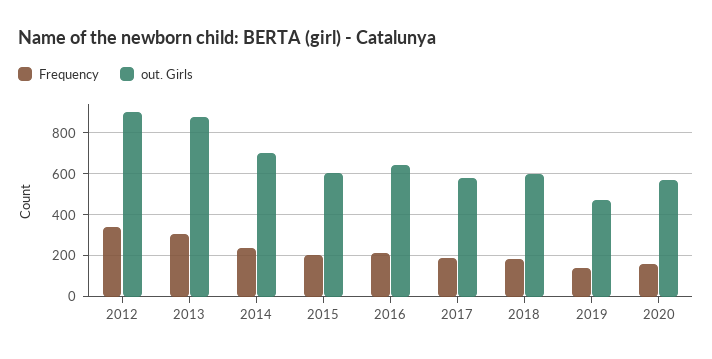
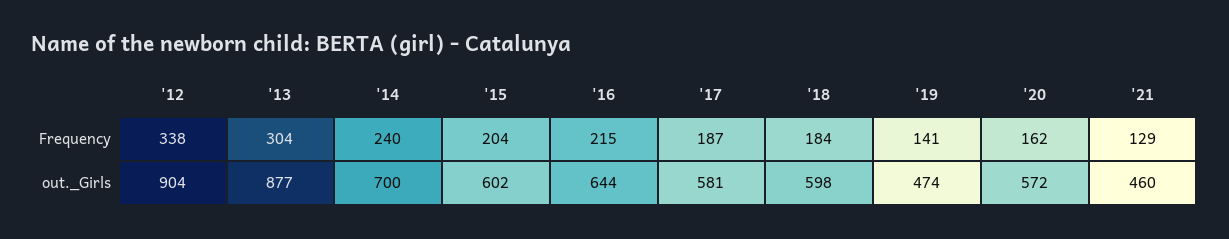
Frequency, '21: none -> 129
out. Girls, '21: none -> 460

